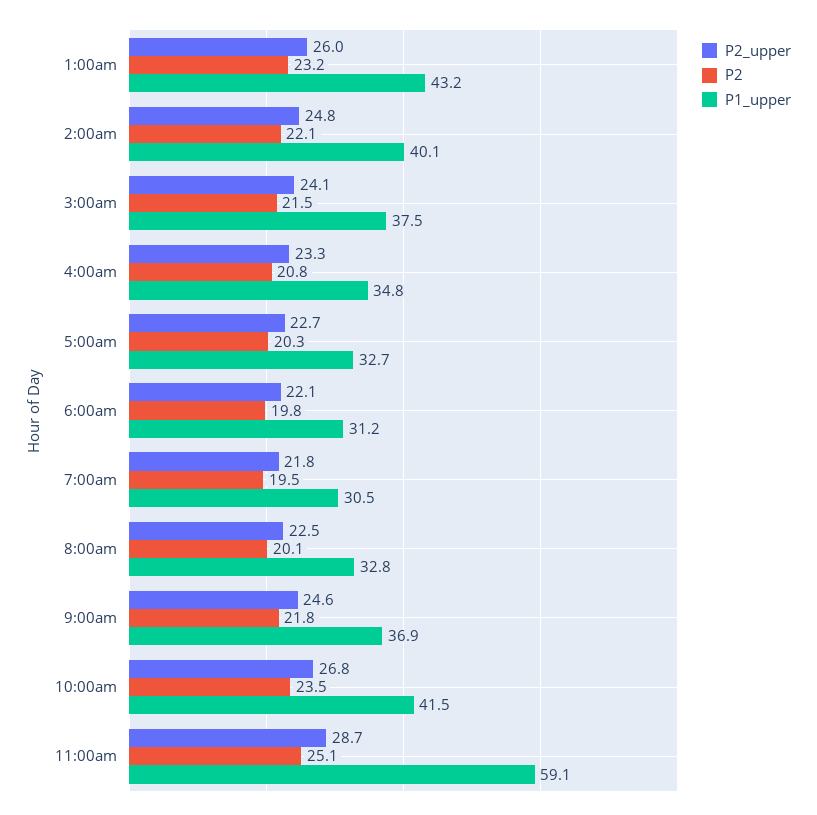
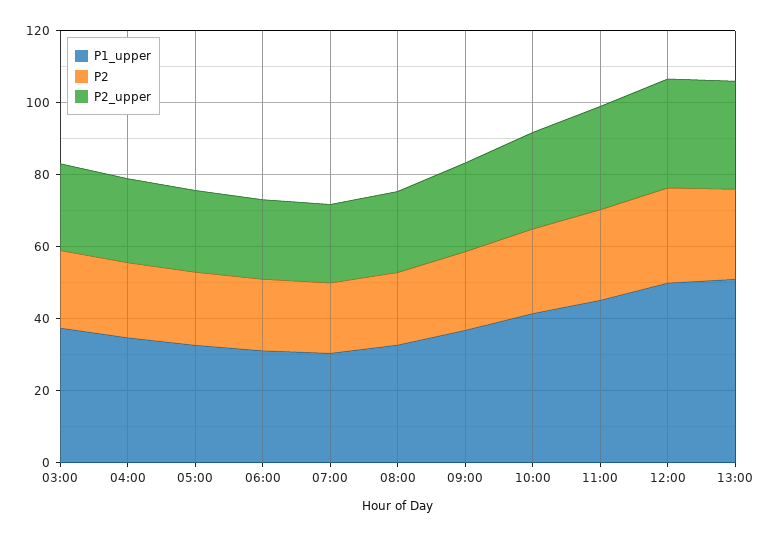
P2_upper, 1:00am: 26 -> none
P2, 1:00am: 23.2 -> none
P1_upper, 1:00am: 43.2 -> none
P2_upper, 2:00am: 24.8 -> none
P2, 2:00am: 22.1 -> none
P1_upper, 2:00am: 40.1 -> none
P1_upper, 11:00am: 59.1 -> 45
P1_upper, 12:00: none -> 50
P2, 12:00: none -> 25
P2_upper, 12:00: none -> 30
P1_upper, 13:00: none -> 50
P2, 13:00: none -> 25
P2_upper, 13:00: none -> 30

